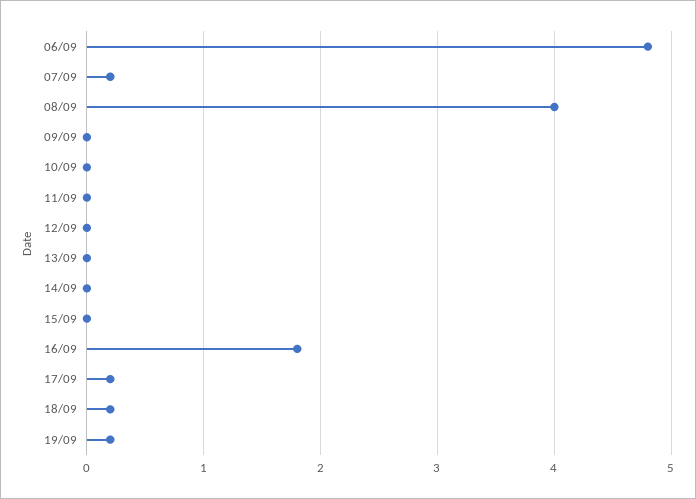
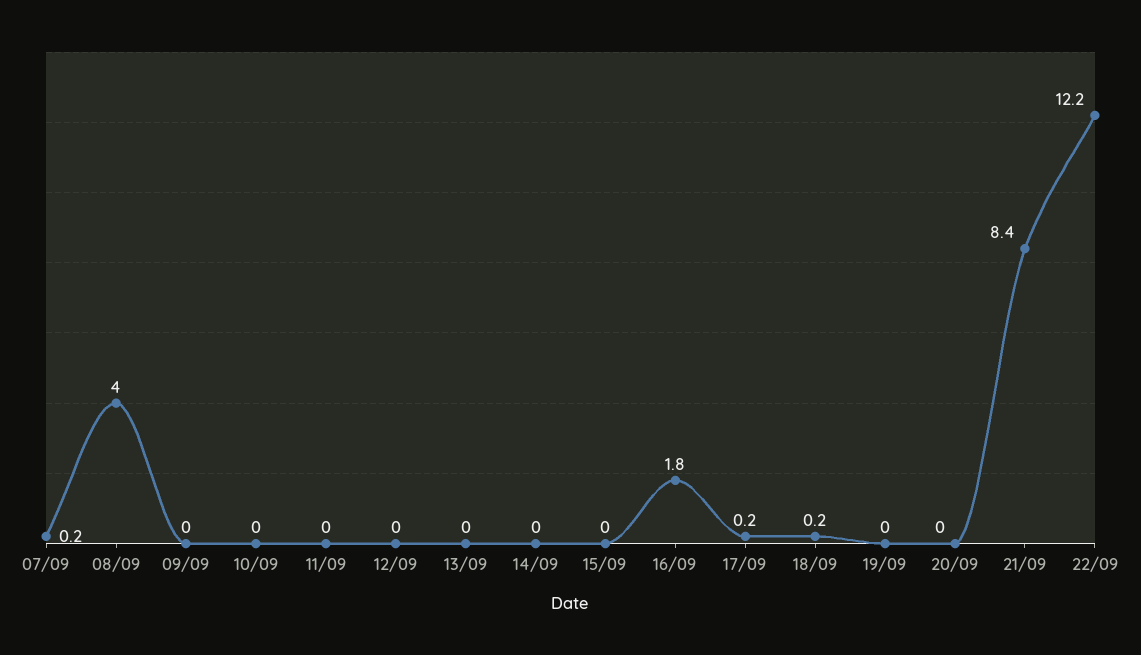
06/09: 4.8 -> none
19/09: 0.2 -> 0
20/09: none -> 0
21/09: none -> 8.4
22/09: none -> 12.2

